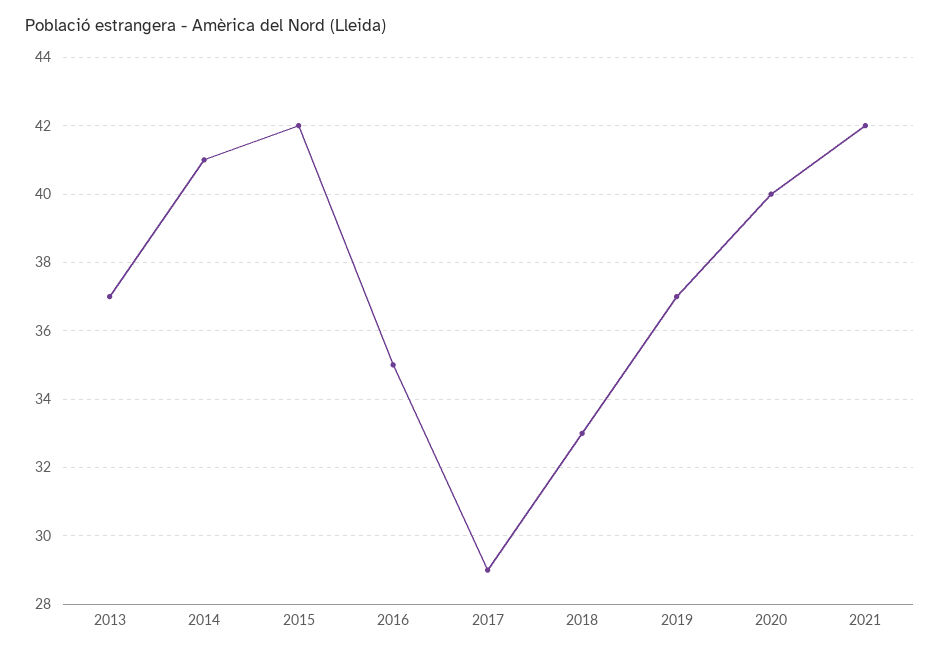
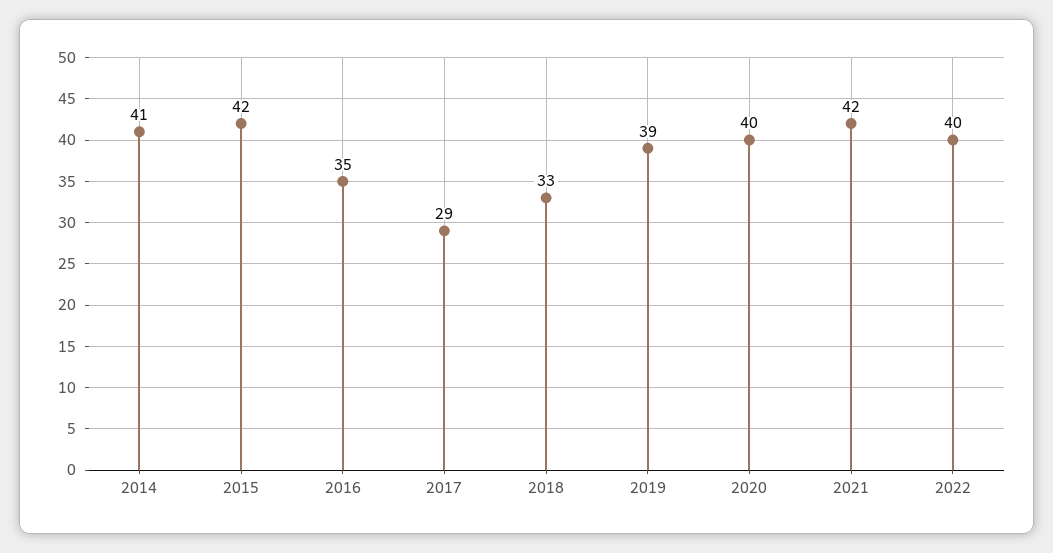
2013: 37 -> none
2019: 37 -> 39
2022: none -> 40

